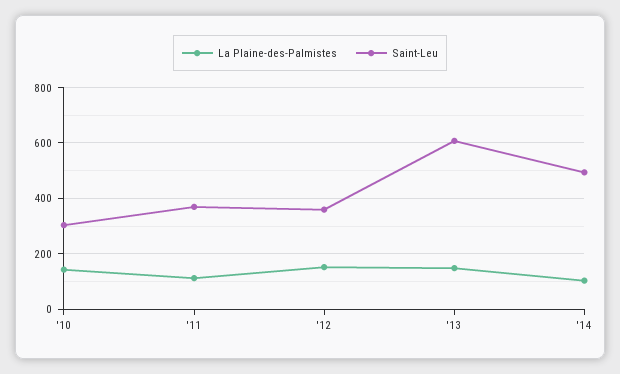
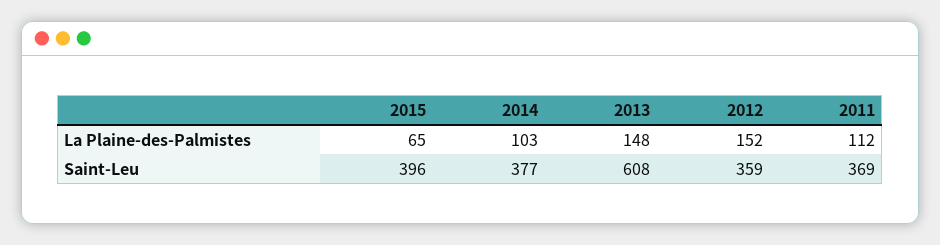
La Plaine-des-Palmistes, '10: 150 -> none
Saint-Leu, '10: 300 -> none
Saint-Leu, '14: 500 -> 377
La Plaine-des-Palmistes, 2015: none -> 65
Saint-Leu, 2015: none -> 396

